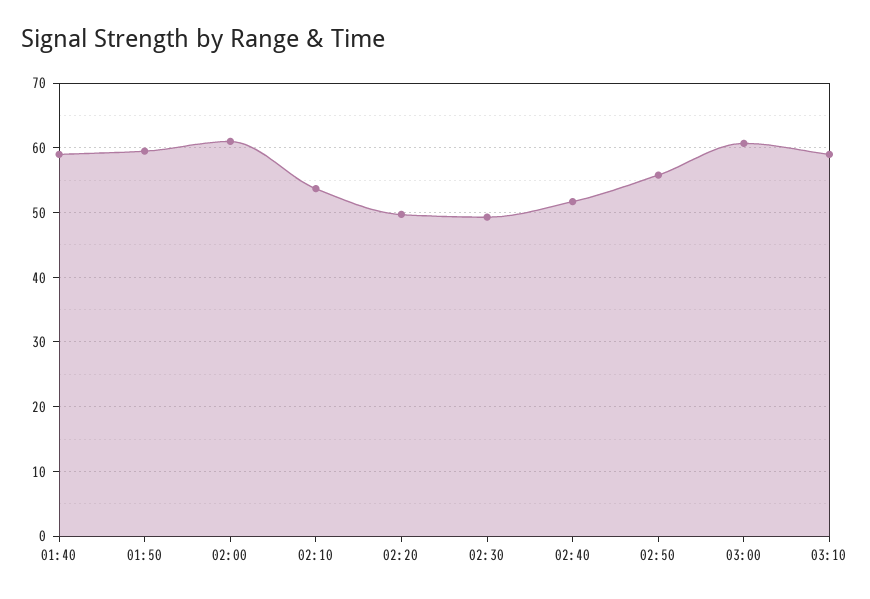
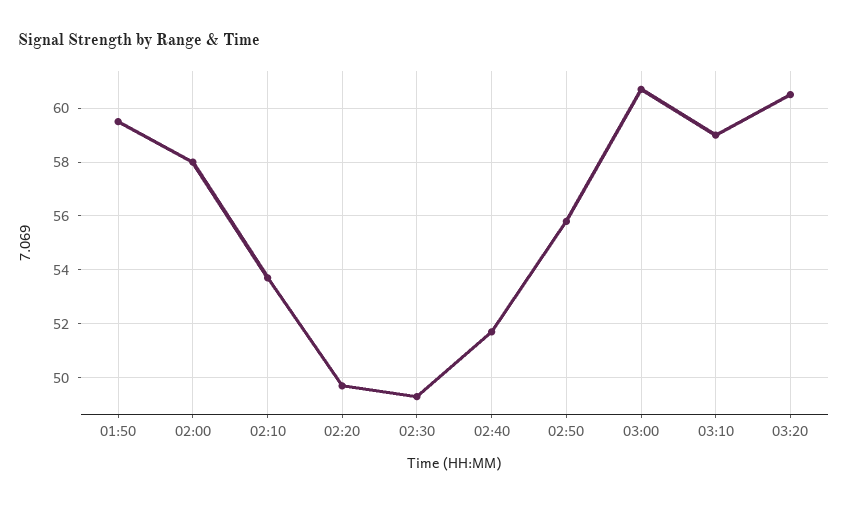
01:40: 59 -> none
02:00: 61 -> 58
03:20: none -> 60.5

